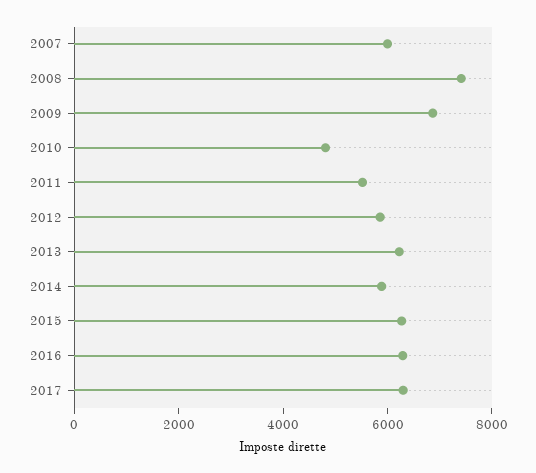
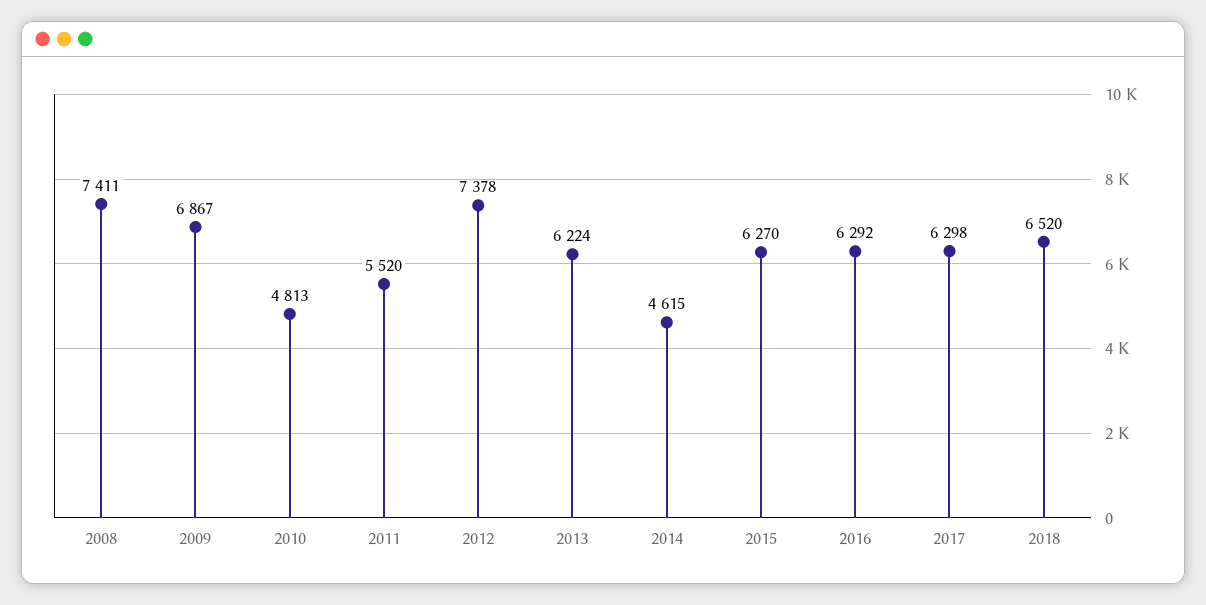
2007: 6000 -> none
2012: 6000 -> 7378
2014: 6000 -> 4615
2018: none -> 6520

